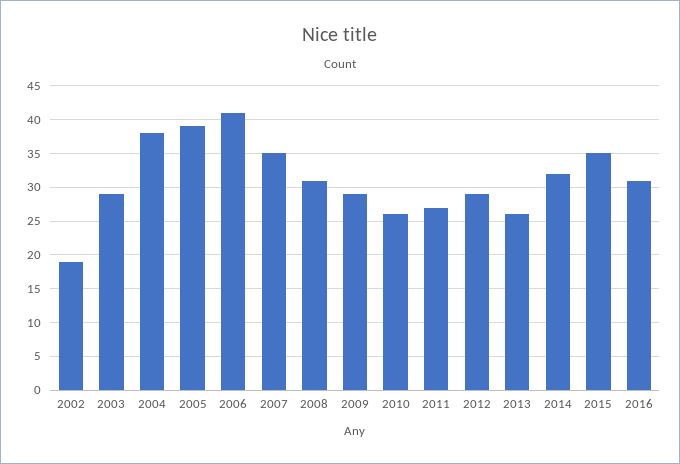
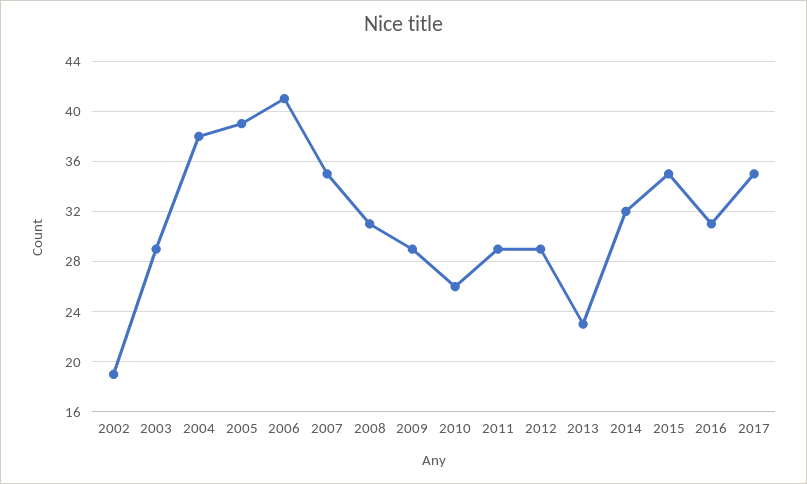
2011: 27 -> 29
2013: 26 -> 23
2017: none -> 35

